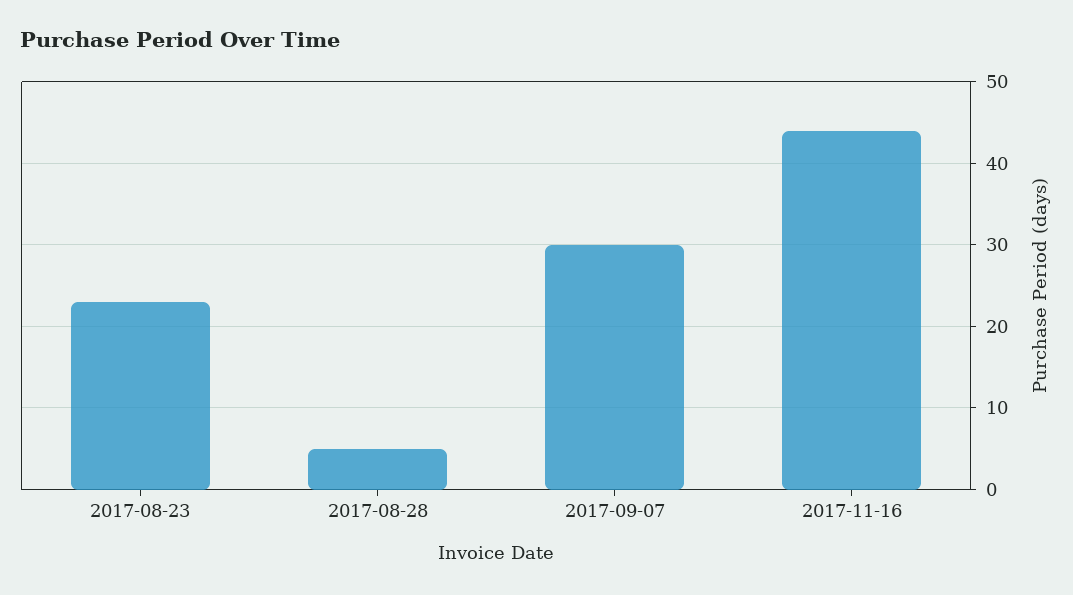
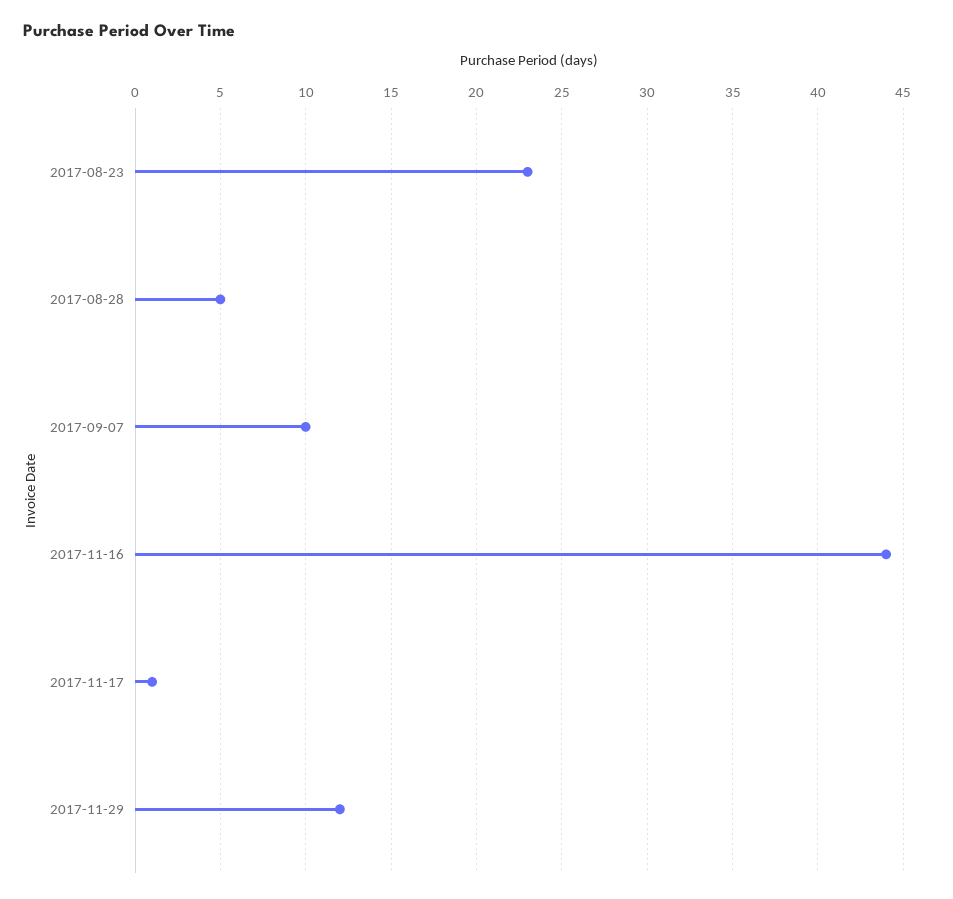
2017-09-07: 30 -> 10
2017-11-17: none -> 1
2017-11-29: none -> 12

